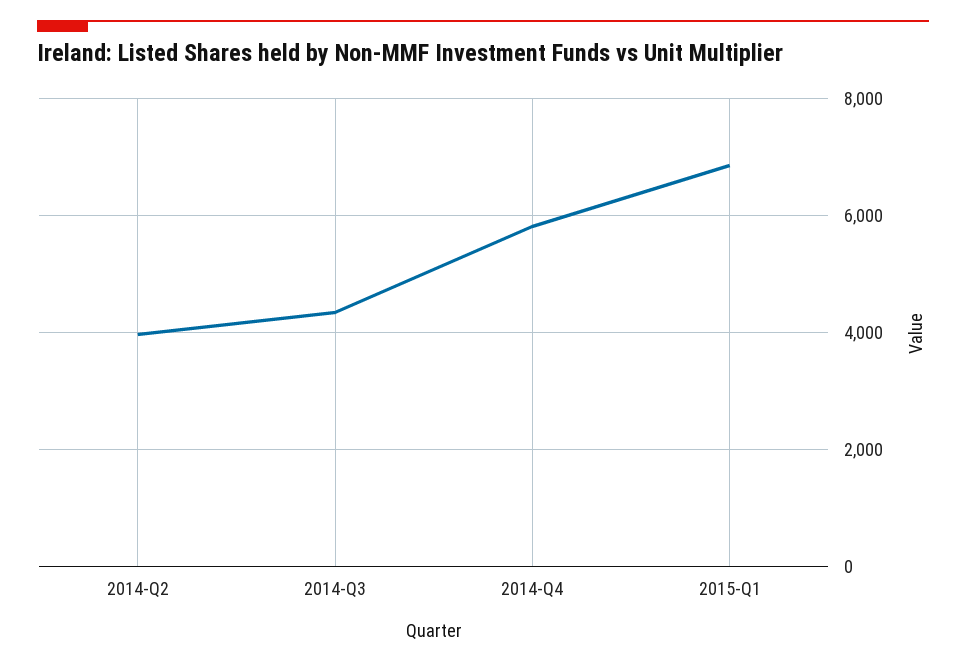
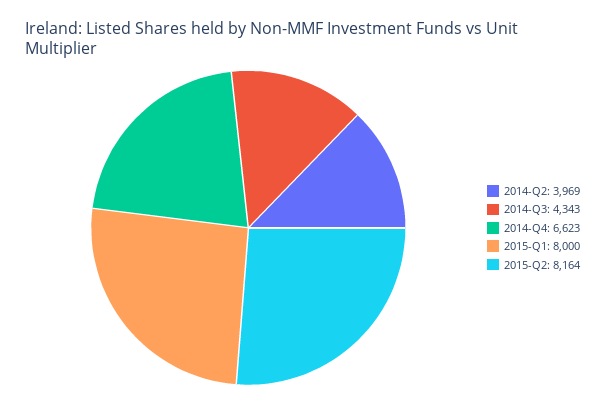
2014-Q4: 5800 -> 6623
2015-Q1: 6800 -> 8000
2015-Q2: none -> 8164

